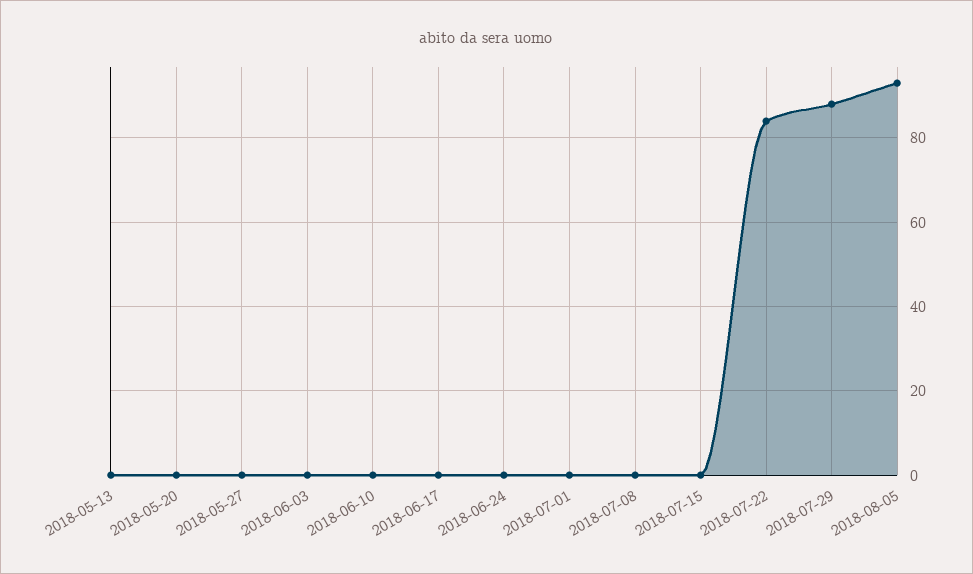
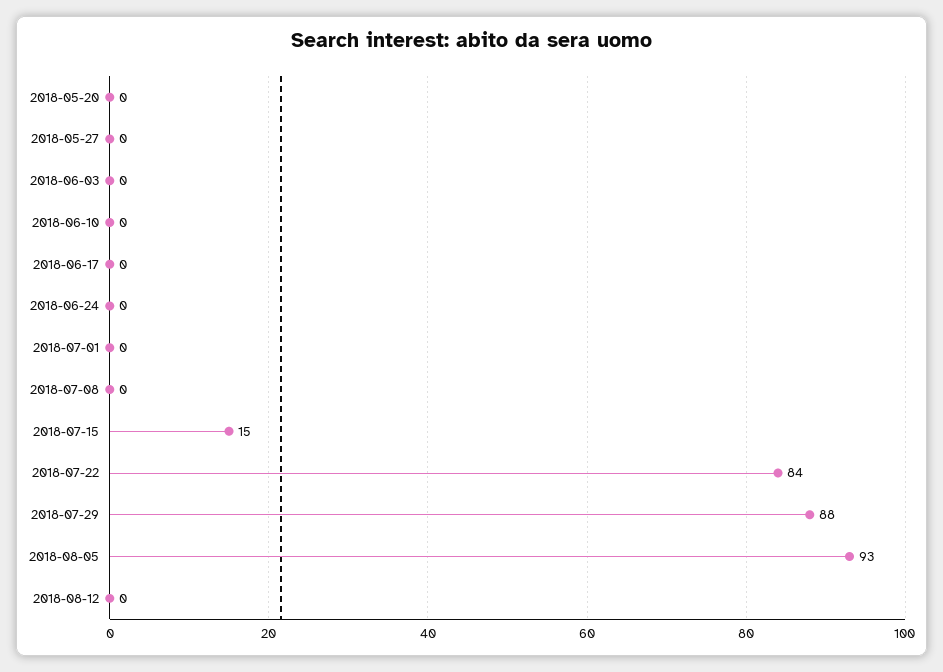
2018-05-13: 0 -> none
2018-07-15: 0 -> 15
2018-08-12: none -> 0

